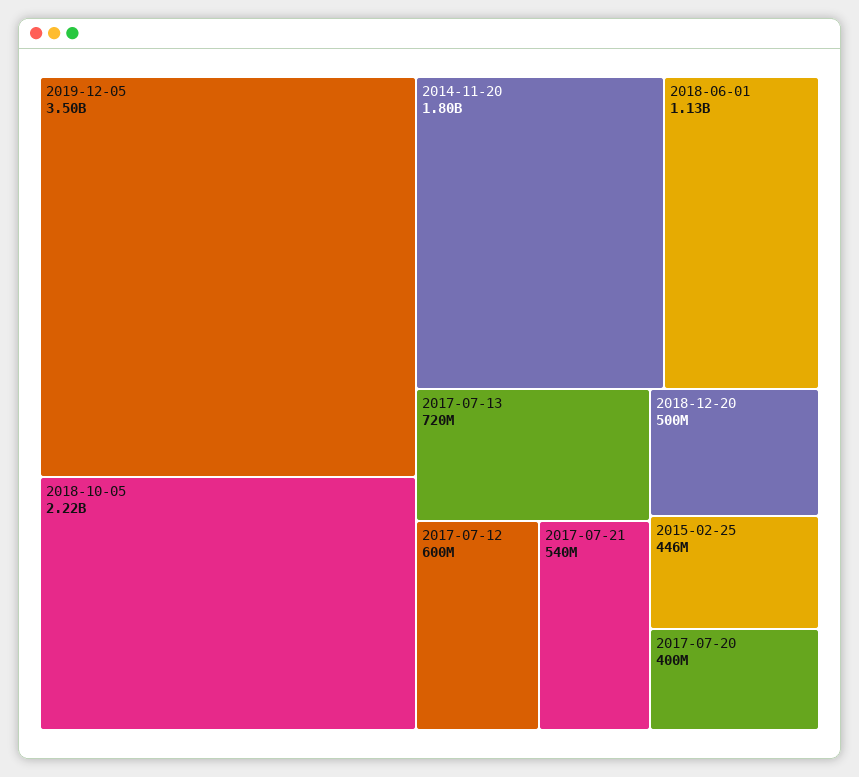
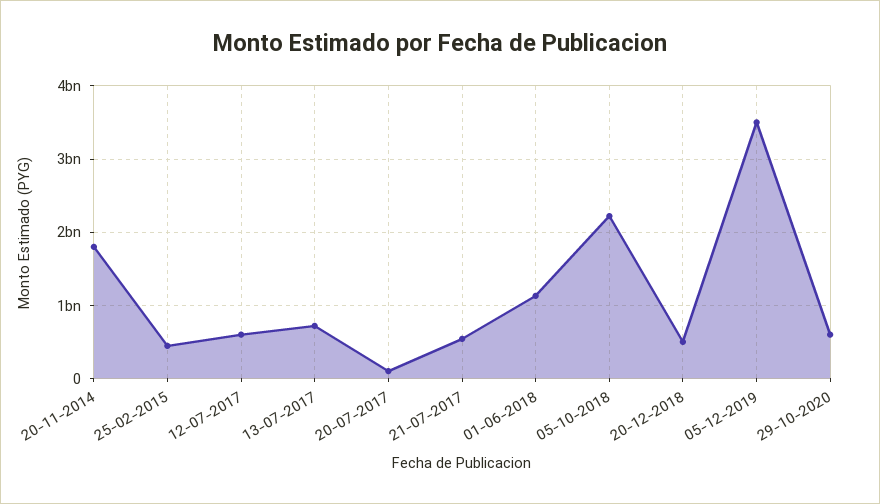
2017-07-20: 400000000 -> 100000000
29-10-2020: none -> 600000000

